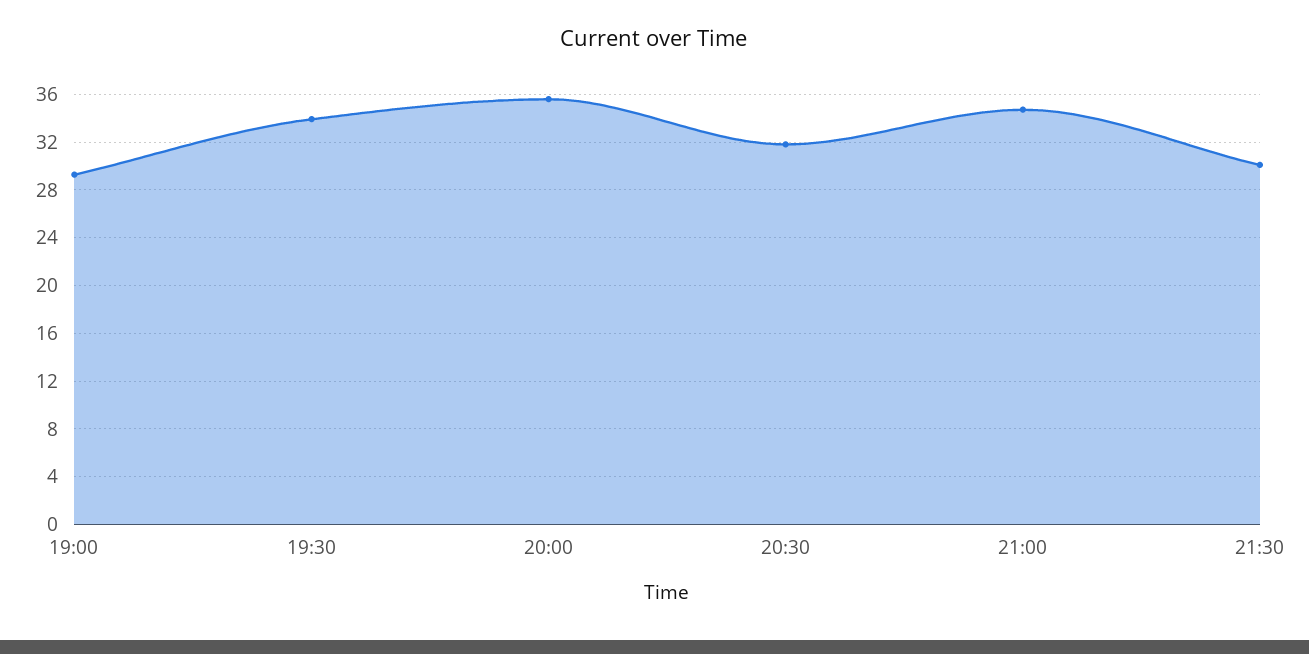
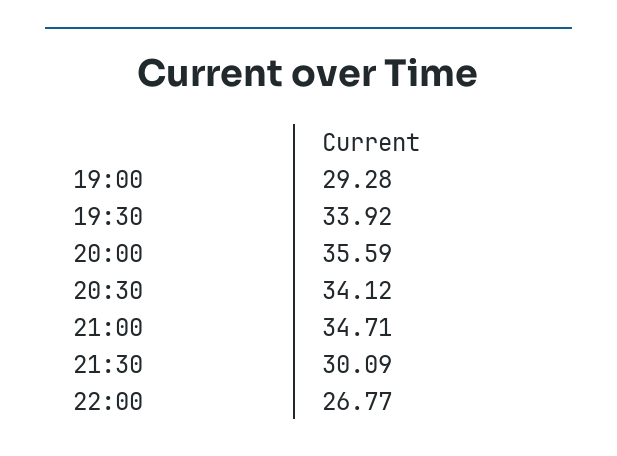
20:30: 32 -> 34.12
22:00: none -> 26.77

